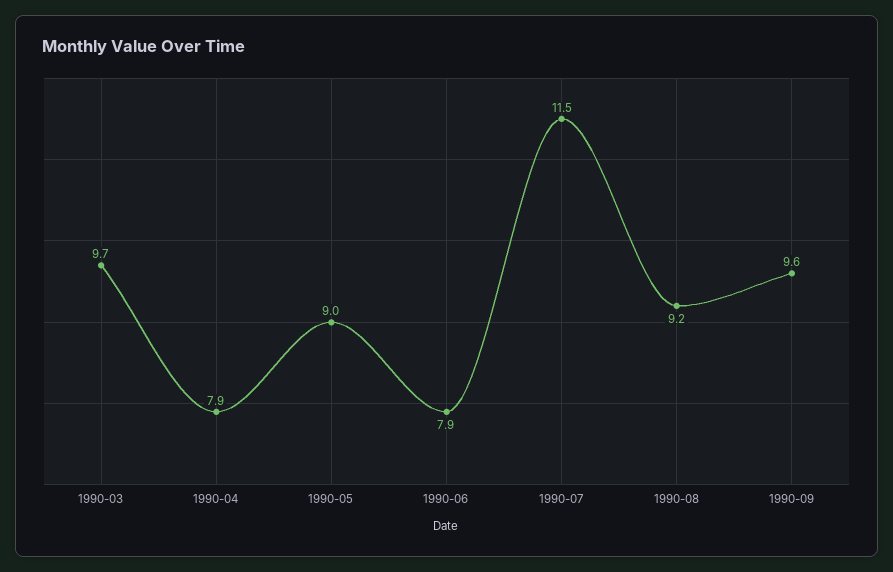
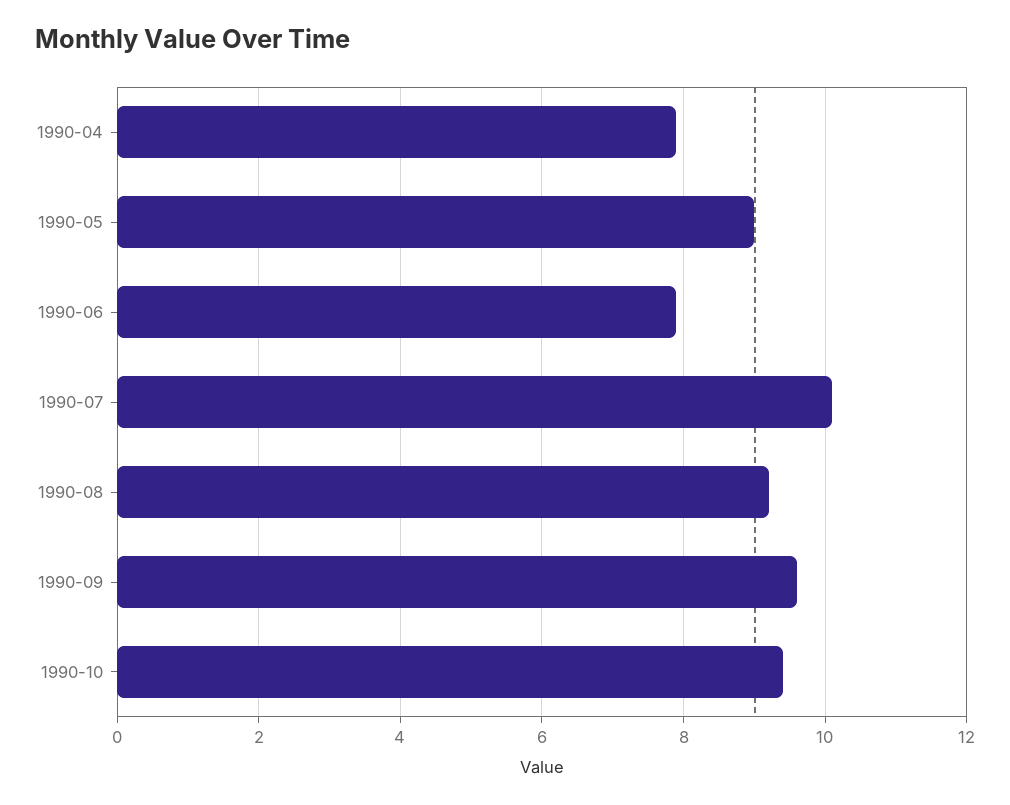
1990-03: 9.7 -> none
1990-07: 11.5 -> 10
1990-10: none -> 9.5

